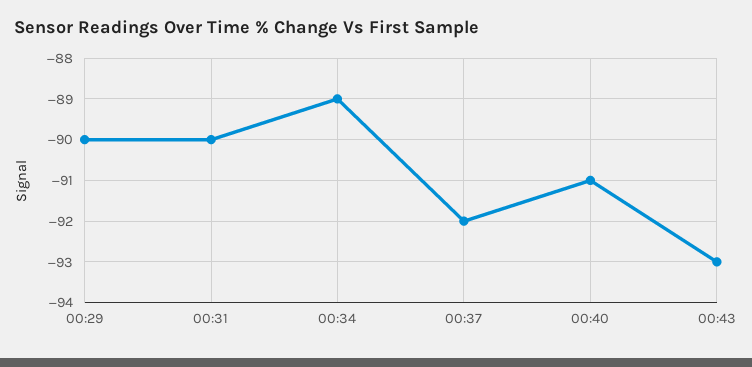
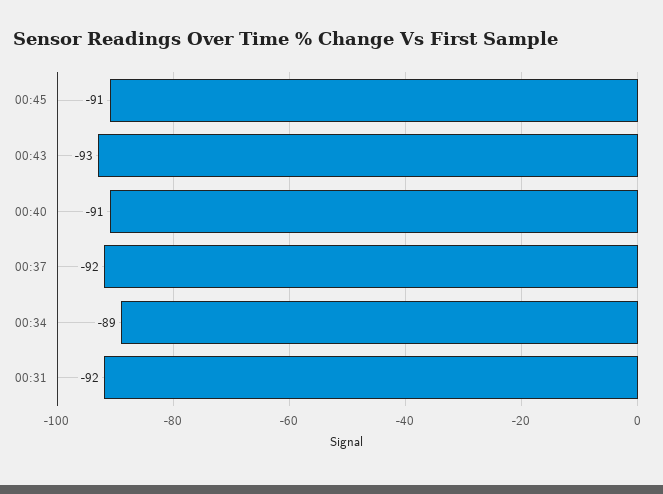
00:29: -90 -> none
00:31: -90 -> -92
00:45: none -> -91

